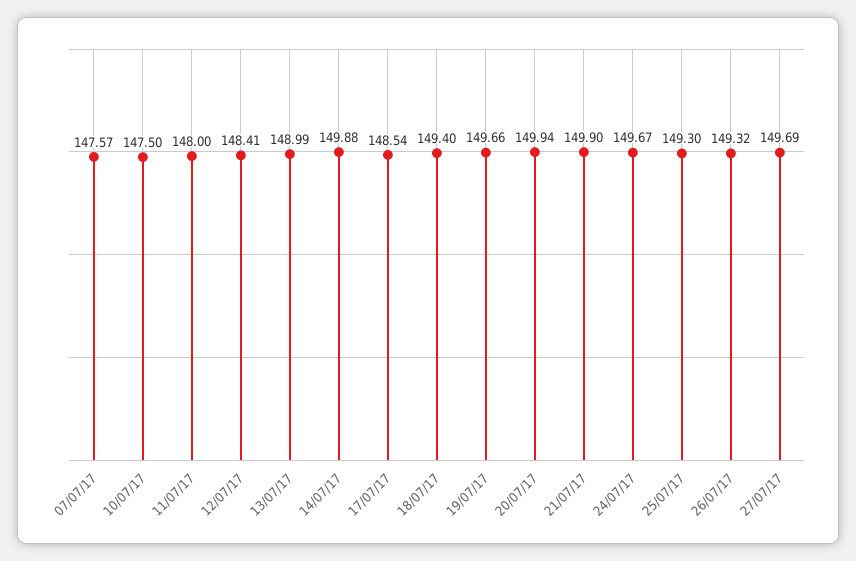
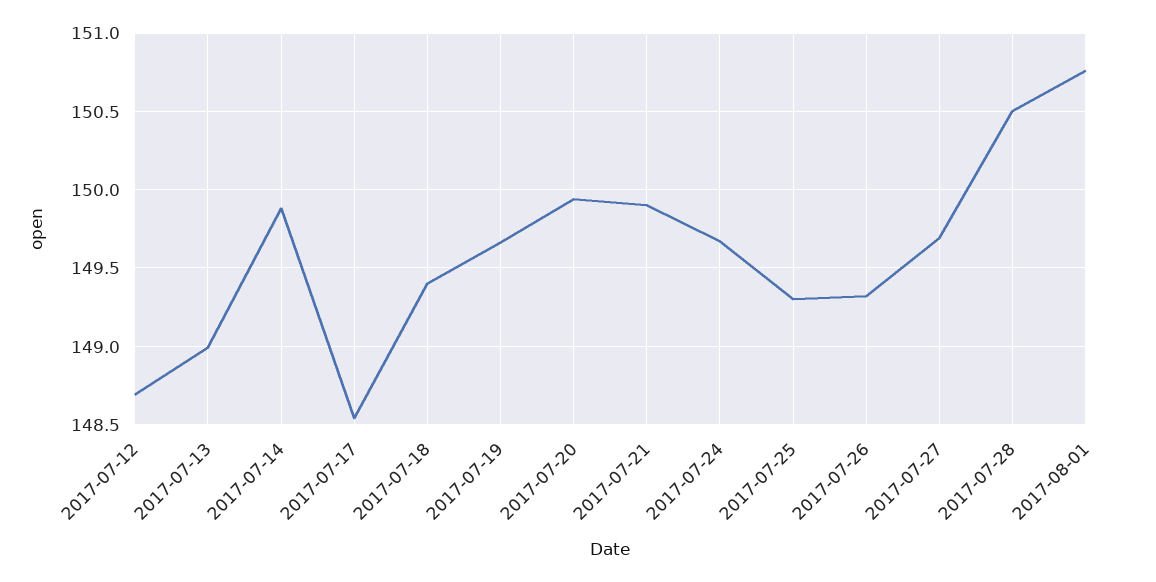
07/07/17: 147.57 -> none
10/07/17: 147.5 -> none
11/07/17: 148 -> none
12/07/17: 148.41 -> 148.7
2017-07-28: none -> 150.5
2017-08-01: none -> 150.75

